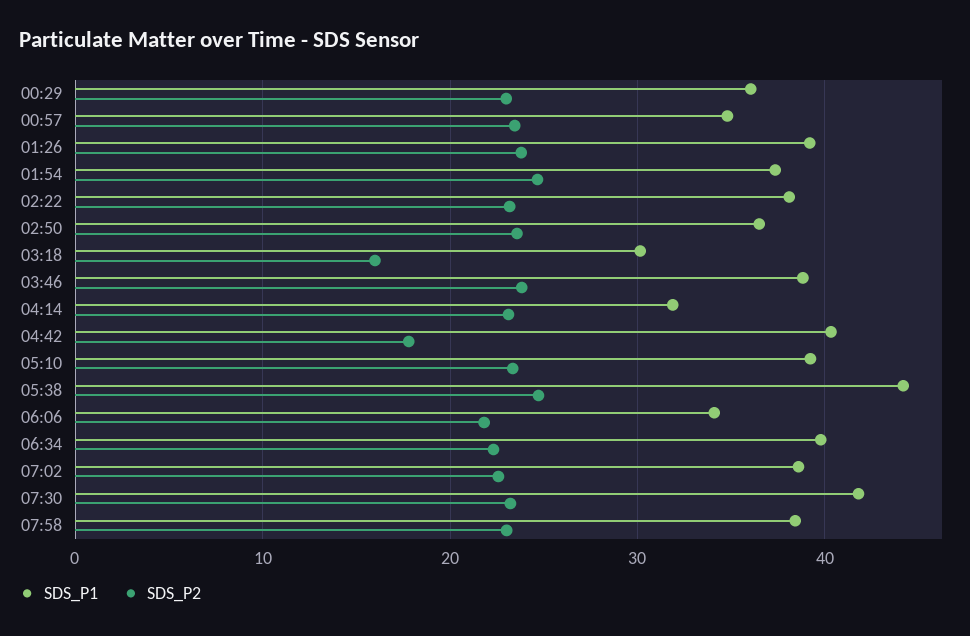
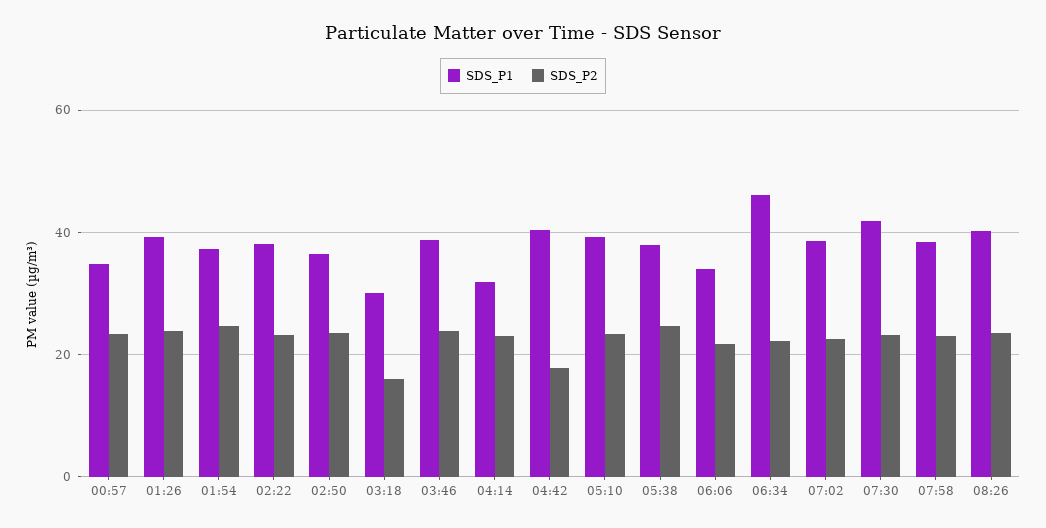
SDS_P1, 00:29: 36 -> none
SDS_P2, 00:29: 23 -> none
SDS_P1, 05:38: 44 -> 38
SDS_P1, 06:34: 40 -> 46
SDS_P1, 08:26: none -> 40
SDS_P2, 08:26: none -> 24

